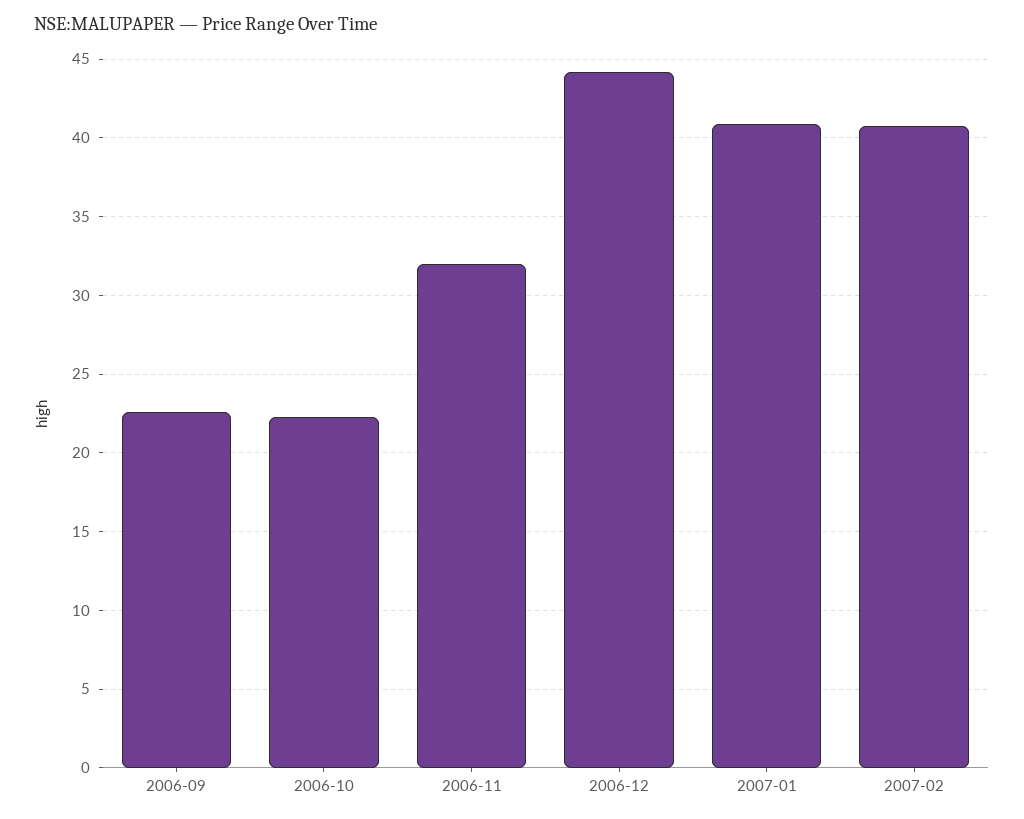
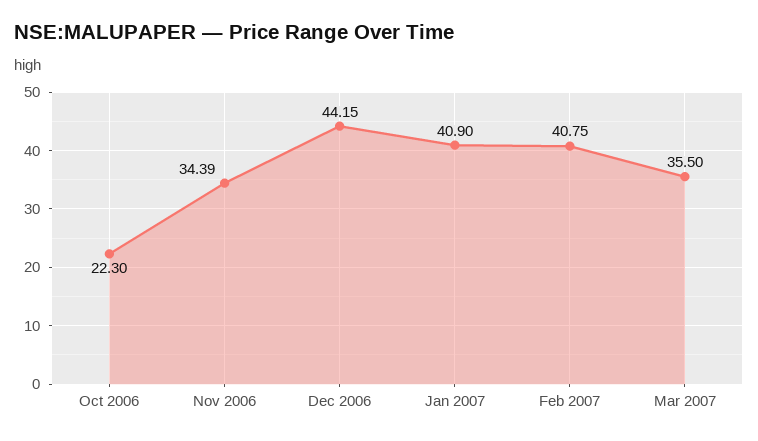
2006-09: 22.5 -> none
2006-11: 32 -> 34.39
Mar 2007: none -> 35.5

